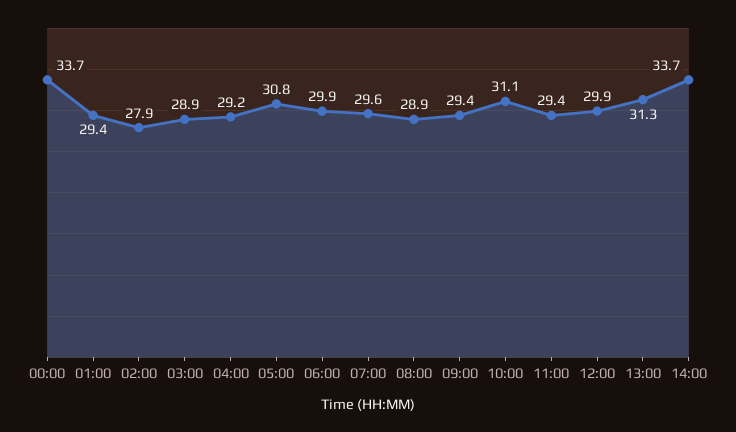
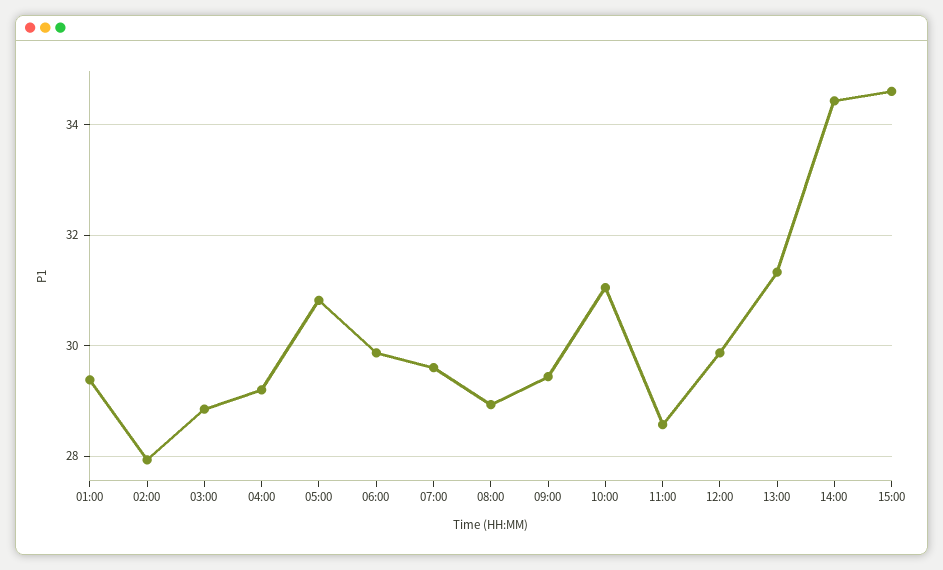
00:00: 33.7 -> none
11:00: 29.4 -> 28.6
14:00: 33.7 -> 34.4
15:00: none -> 34.6

